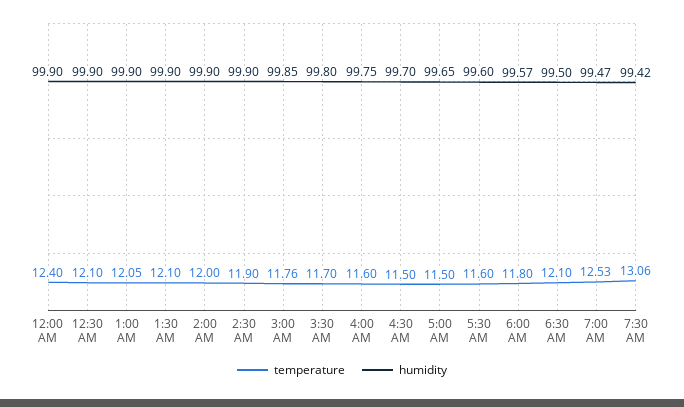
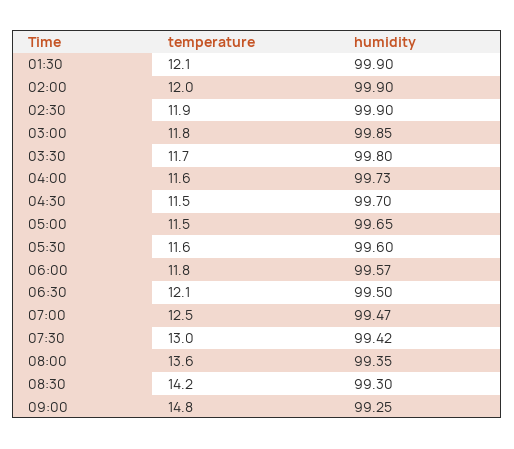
temperature, 12:00 AM: 12.4 -> none
humidity, 12:00 AM: 99.9 -> none
temperature, 12:30 AM: 12.1 -> none
humidity, 12:30 AM: 99.9 -> none
temperature, 1:00 AM: 12.05 -> none
humidity, 1:00 AM: 99.9 -> none
temperature, 3:00 AM: 11.76 -> 11.8
humidity, 4:00 AM: 99.75 -> 99.73
temperature, 7:00 AM: 12.53 -> 12.5
temperature, 7:30 AM: 13.06 -> 13
temperature, 08:00: none -> 13.6
humidity, 08:00: none -> 99.35
temperature, 08:30: none -> 14.2
humidity, 08:30: none -> 99.3
temperature, 09:00: none -> 14.8
humidity, 09:00: none -> 99.25

